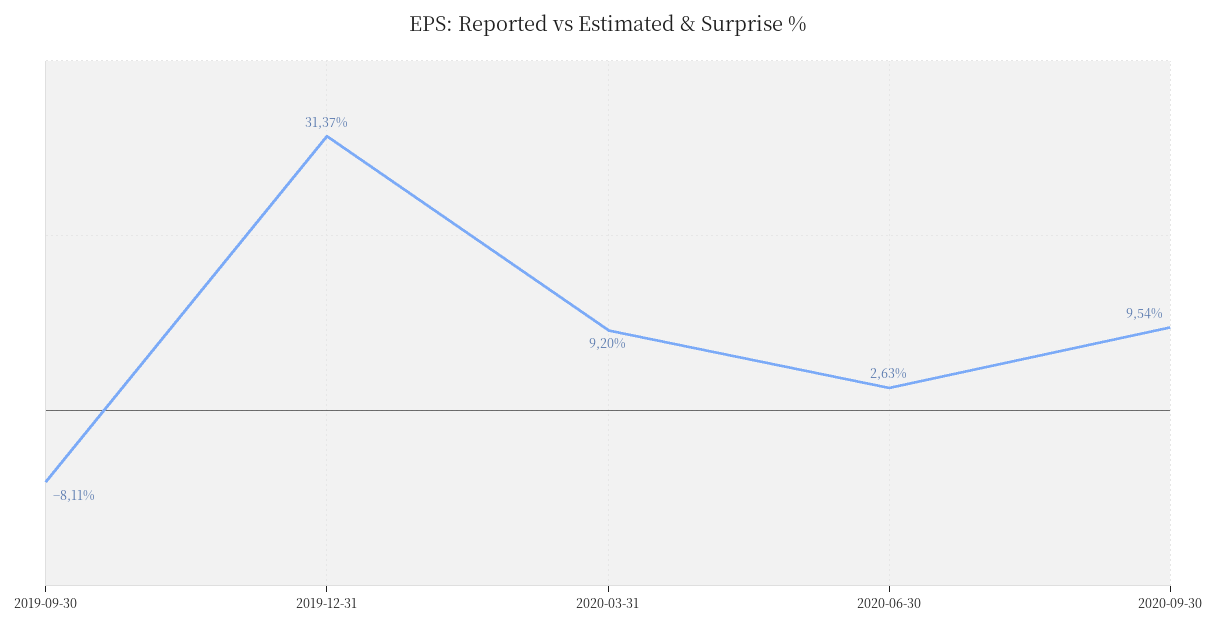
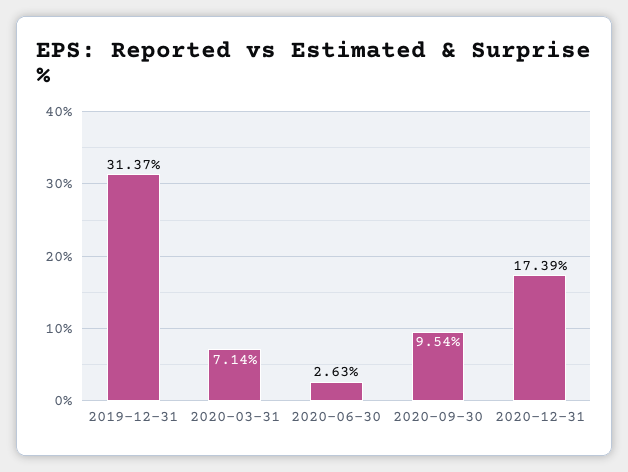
2019-09-30: -8.11 -> none
2020-03-31: 9.2 -> 7.14
2020-12-31: none -> 17.39

